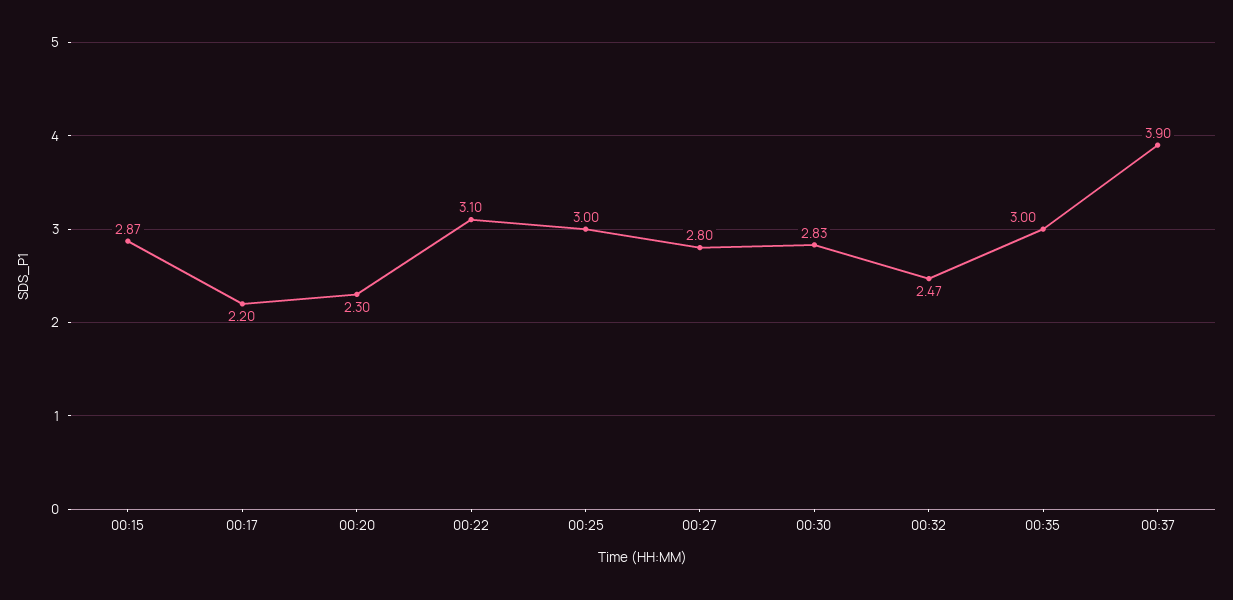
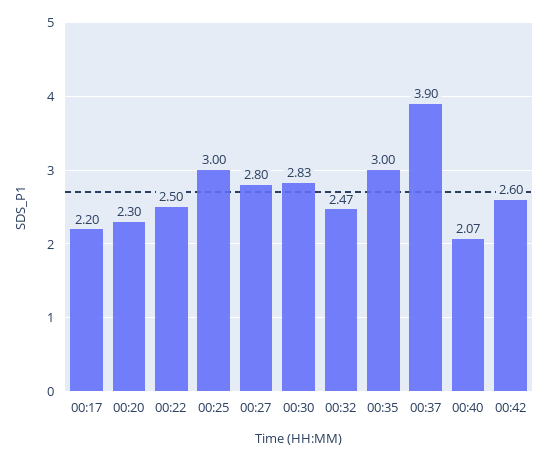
00:15: 2.87 -> none
00:22: 3.1 -> 2.5
00:40: none -> 2.07
00:42: none -> 2.6

